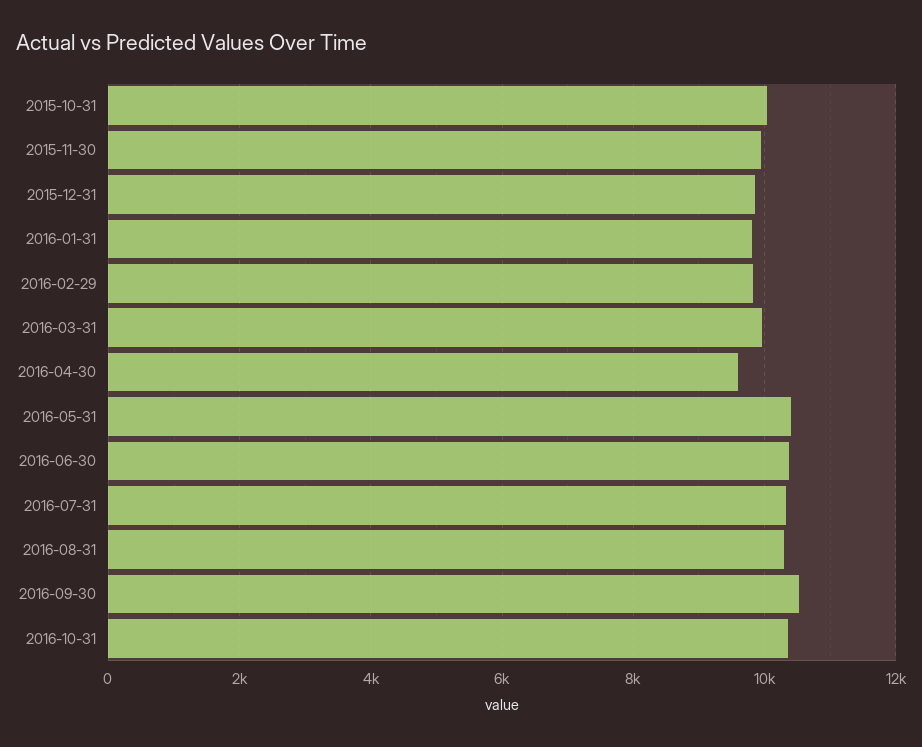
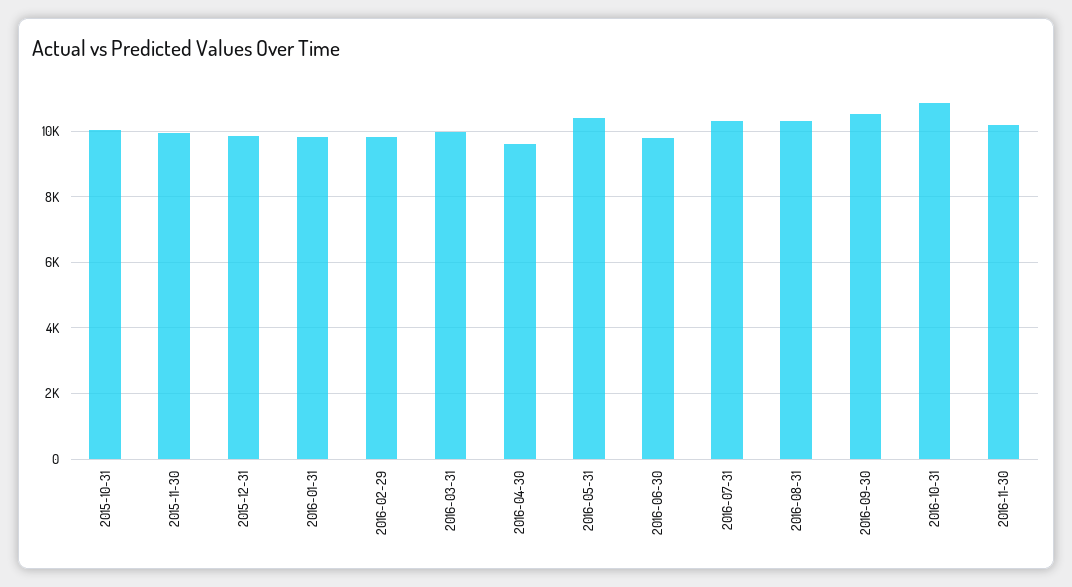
2016-06-30: 10400 -> 9800
2016-10-31: 10400 -> 10800
2016-11-30: none -> 10200

